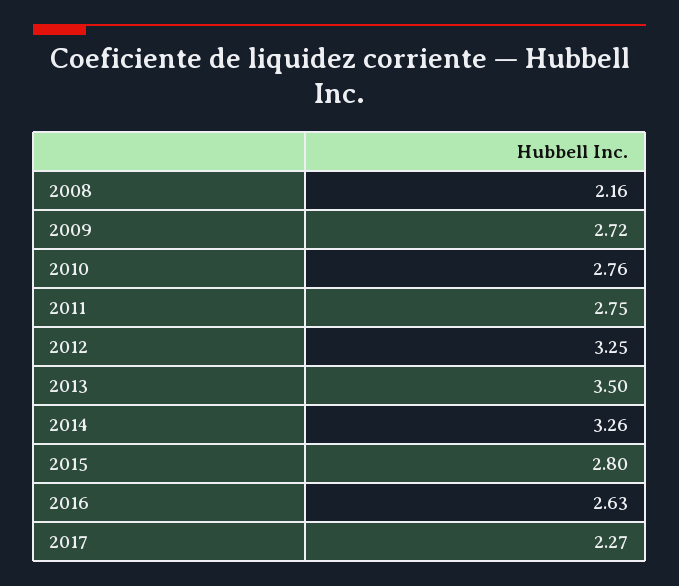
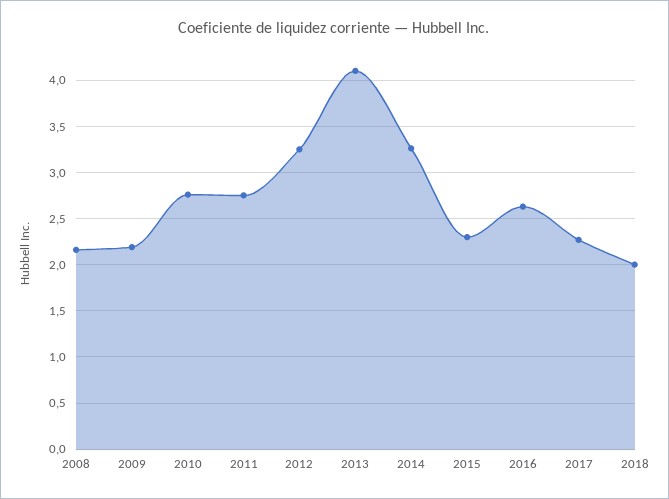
2009: 2.72 -> 2.2
2013: 3.5 -> 4.1
2015: 2.8 -> 2.3
2018: none -> 2

